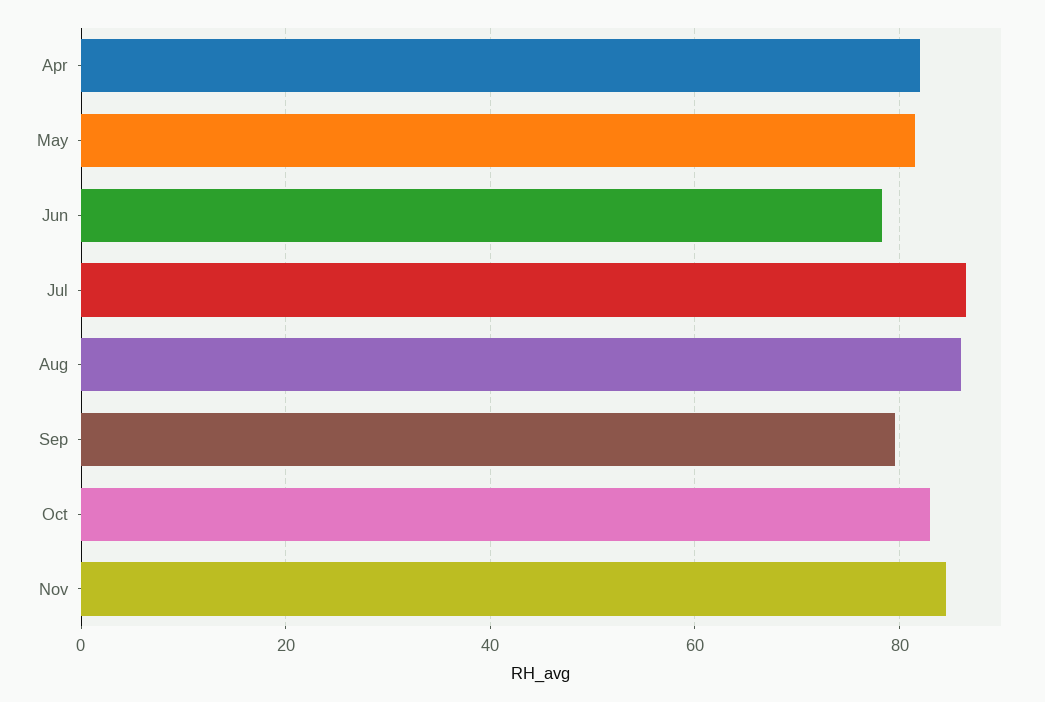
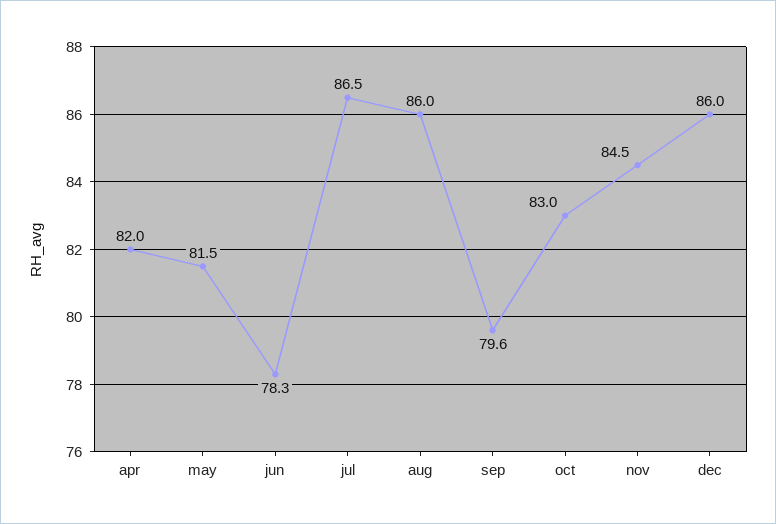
dec: none -> 86

